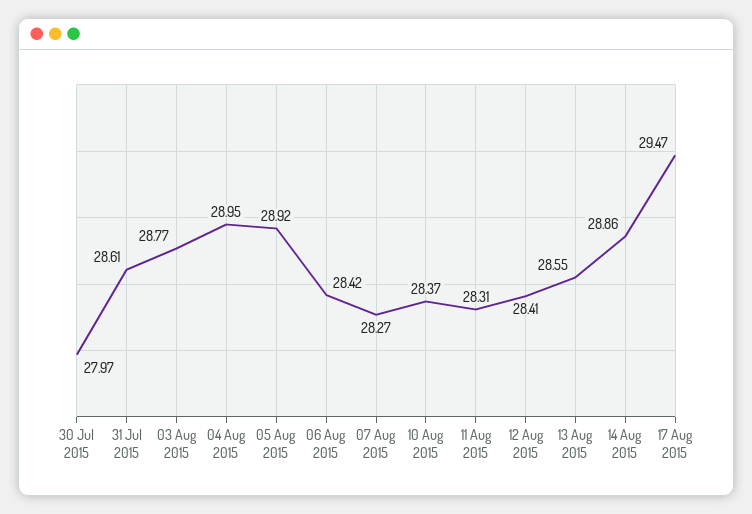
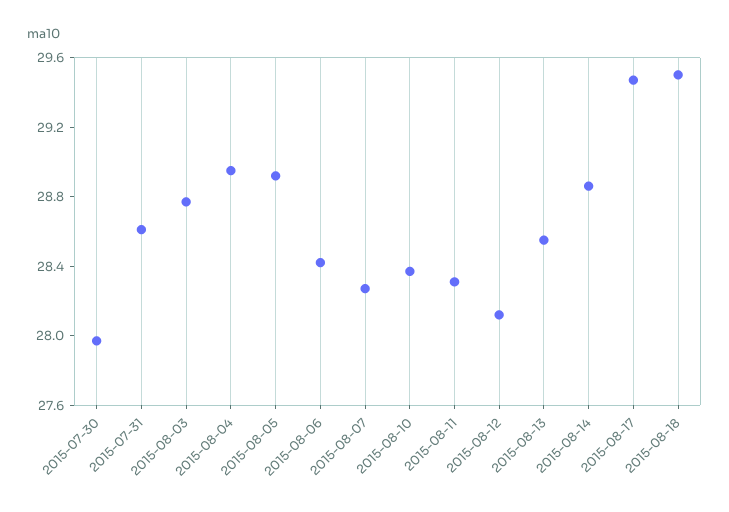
12 Aug 2015: 28.41 -> 28.1
2015-08-18: none -> 29.5

